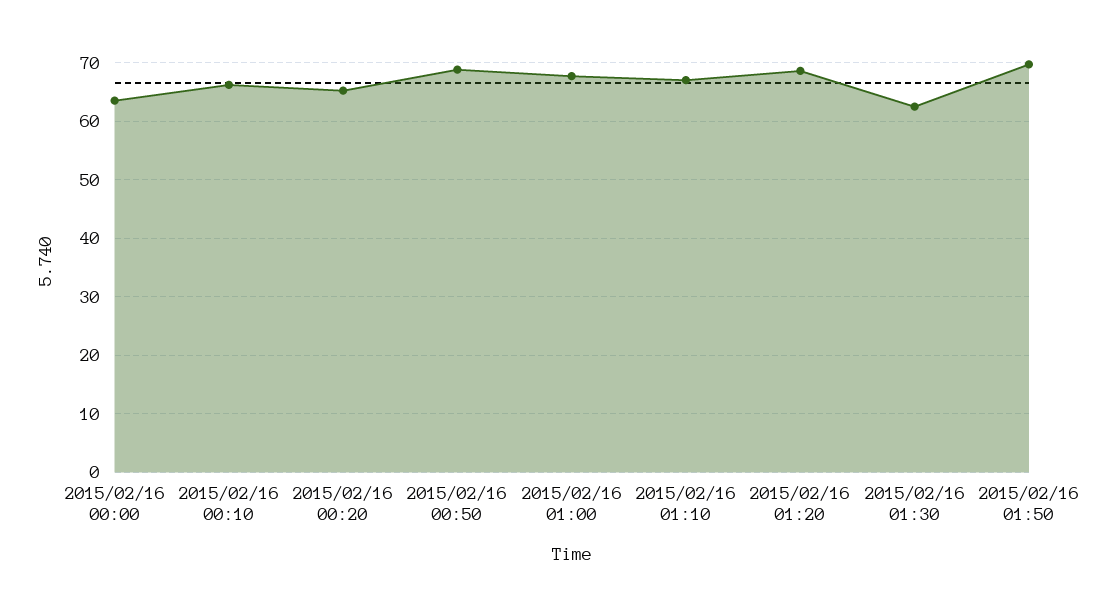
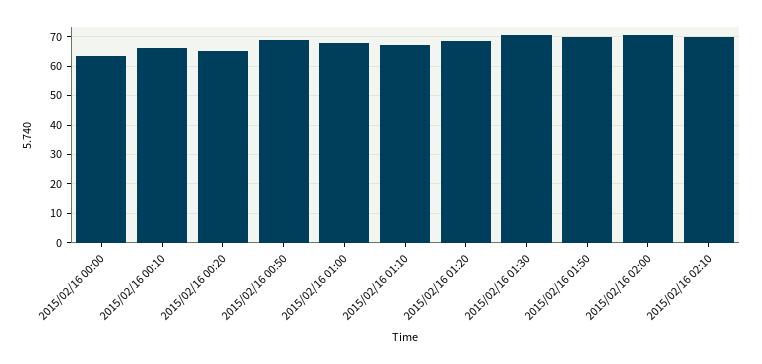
2015/02/16 01:30: 62 -> 70
2015/02/16 02:00: none -> 70
2015/02/16 02:10: none -> 70

